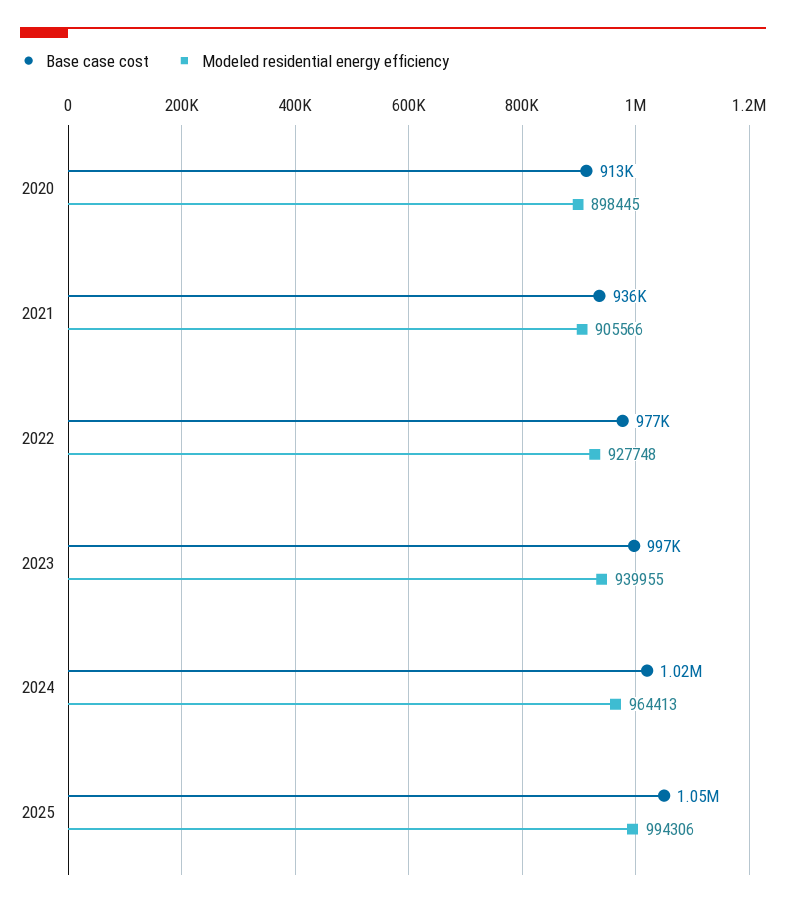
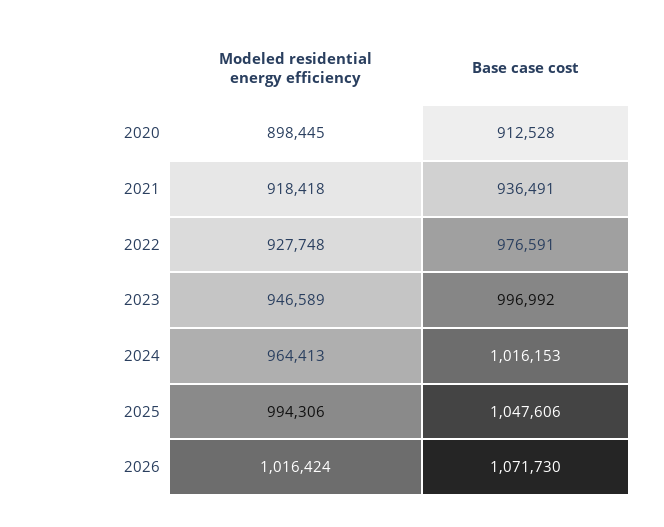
Modeled residential energy efficiency, 2021: 905566 -> 918418
Modeled residential energy efficiency, 2023: 939955 -> 946589
Modeled residential energy efficiency, 2026: none -> 1016424
Base case cost, 2026: none -> 1071730

